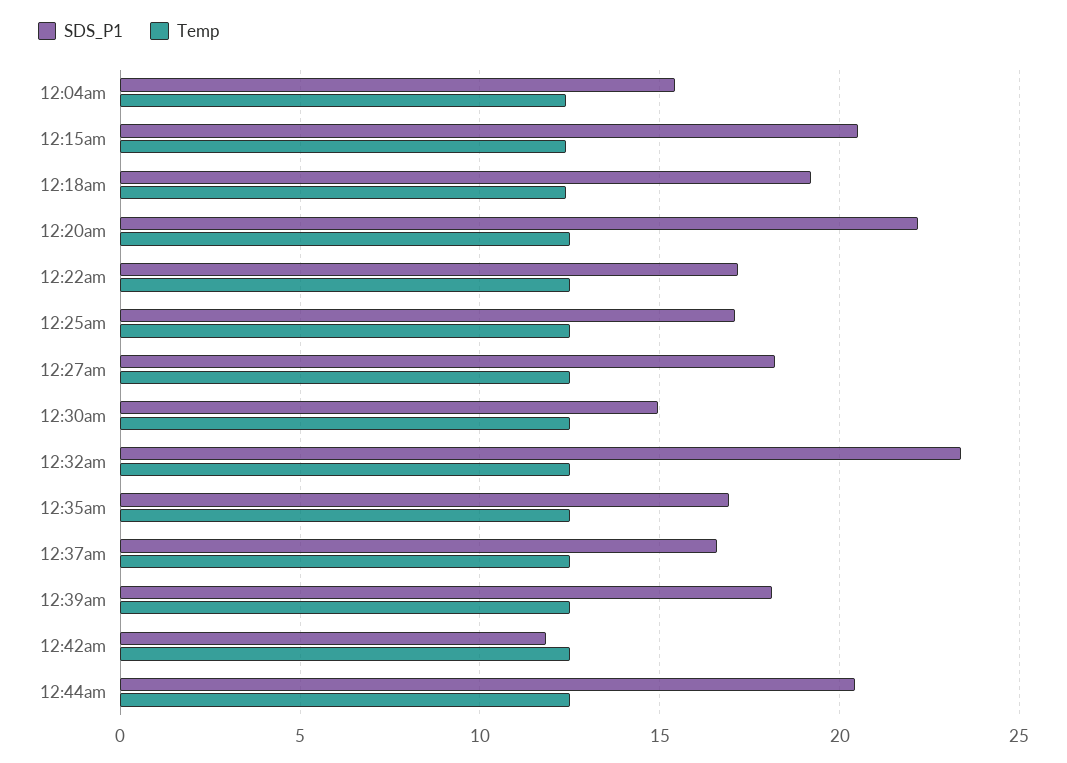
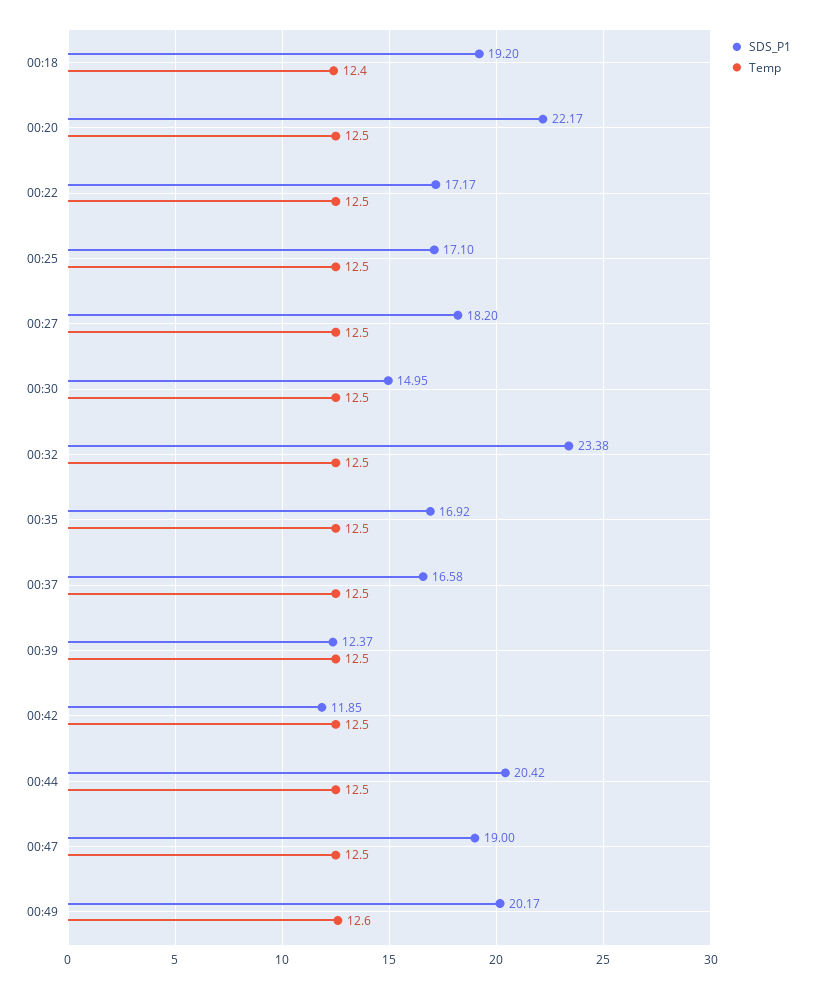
SDS_P1, 12:04am: 15.5 -> none
Temp, 12:04am: 12.5 -> none
SDS_P1, 12:15am: 20.5 -> none
Temp, 12:15am: 12.5 -> none
SDS_P1, 12:39am: 18 -> 12.37
SDS_P1, 00:47: none -> 19
Temp, 00:47: none -> 12.5
SDS_P1, 00:49: none -> 20.17
Temp, 00:49: none -> 12.6

